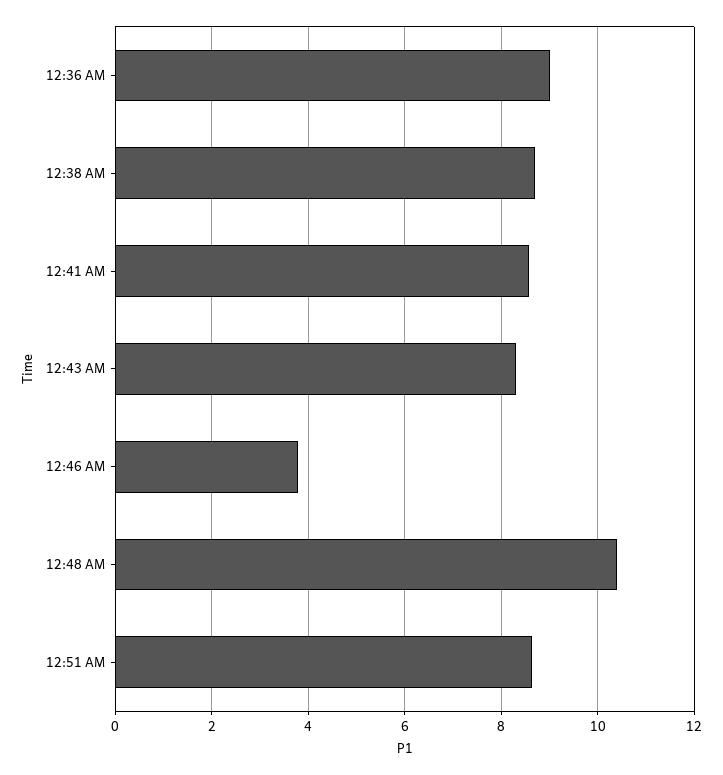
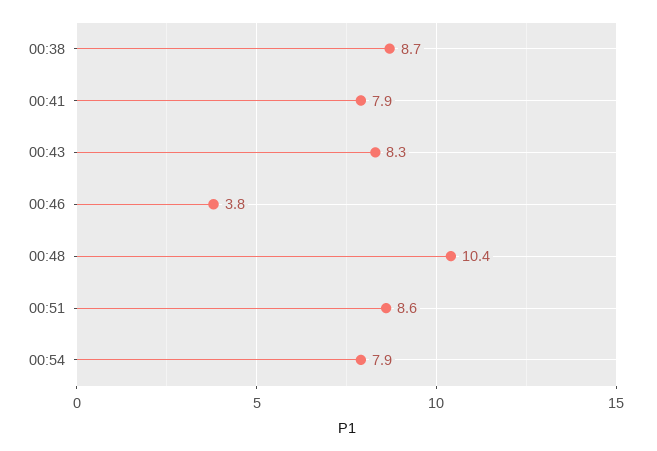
12:36 AM: 9 -> none
12:41 AM: 8.6 -> 7.9
00:54: none -> 7.9

